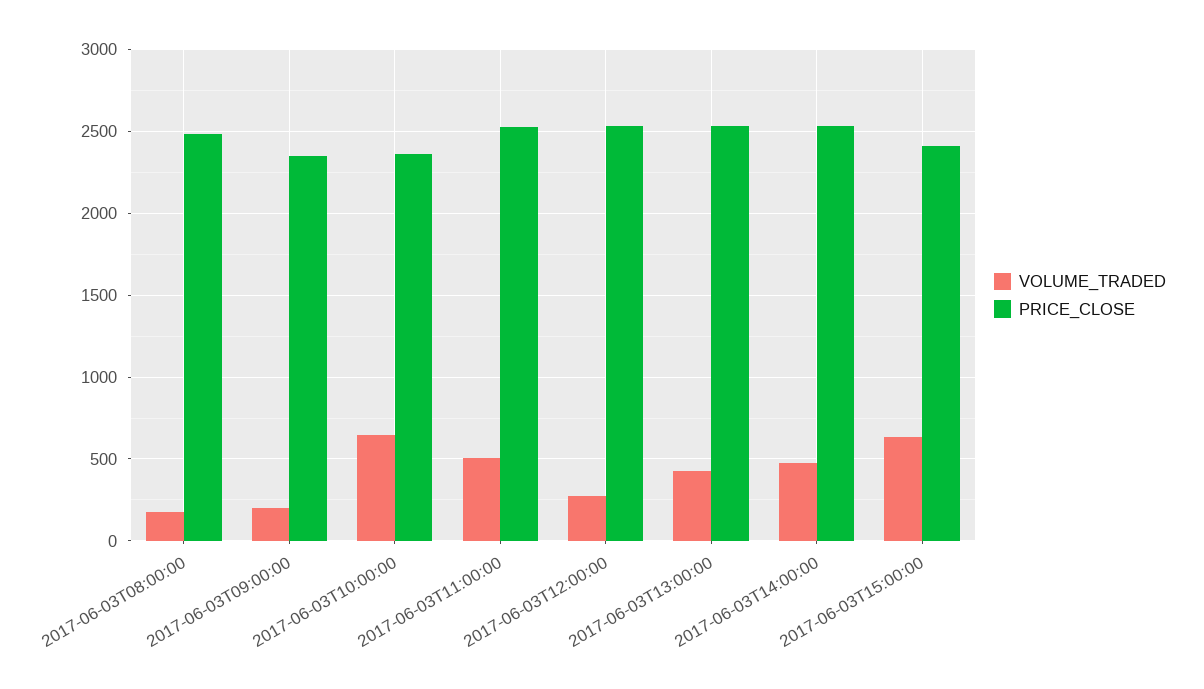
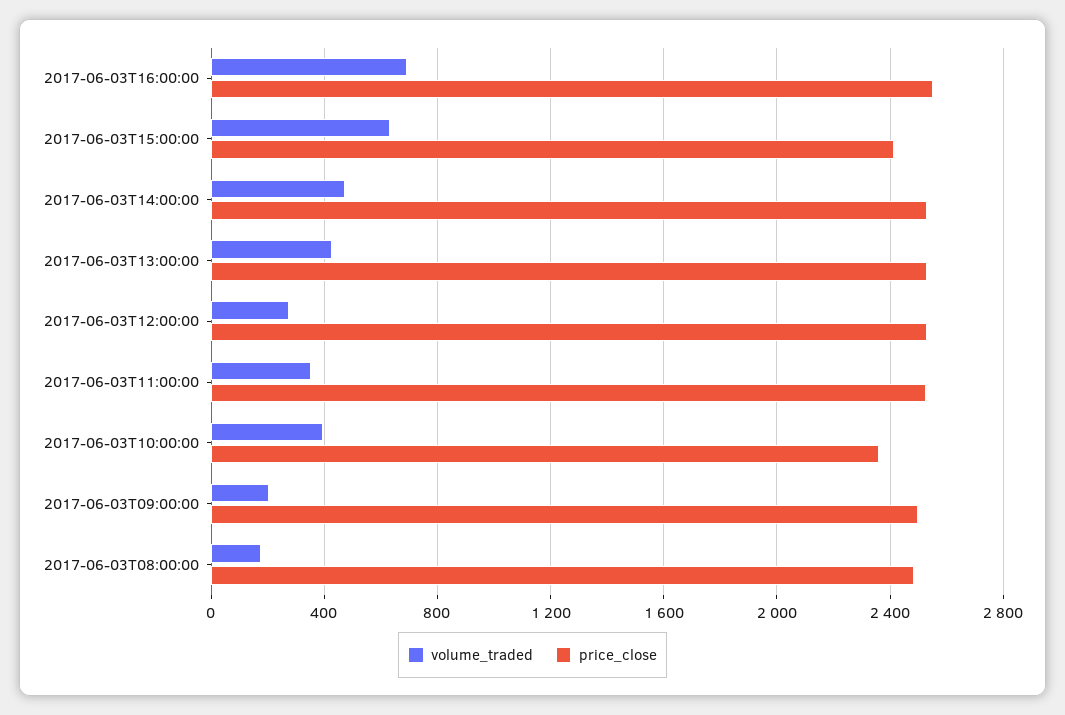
PRICE_CLOSE, 2017-06-03T09:00:00: 2350 -> 2500
VOLUME_TRADED, 2017-06-03T10:00:00: 650 -> 400
VOLUME_TRADED, 2017-06-03T11:00:00: 500 -> 350
VOLUME_TRADED, 2017-06-03T16:00:00: none -> 700
PRICE_CLOSE, 2017-06-03T16:00:00: none -> 2550

